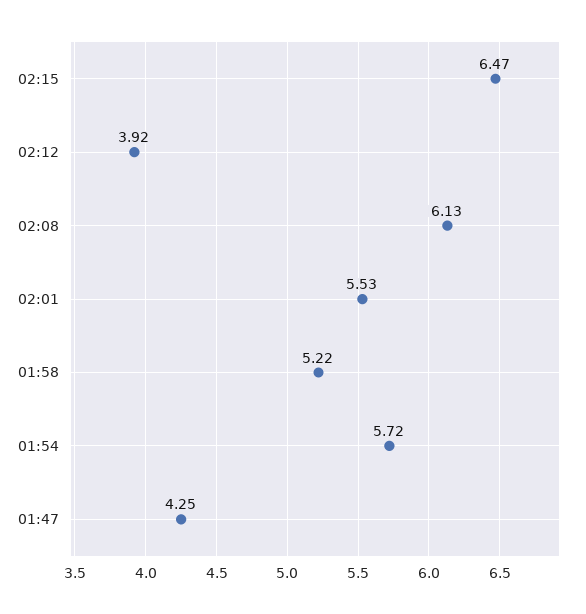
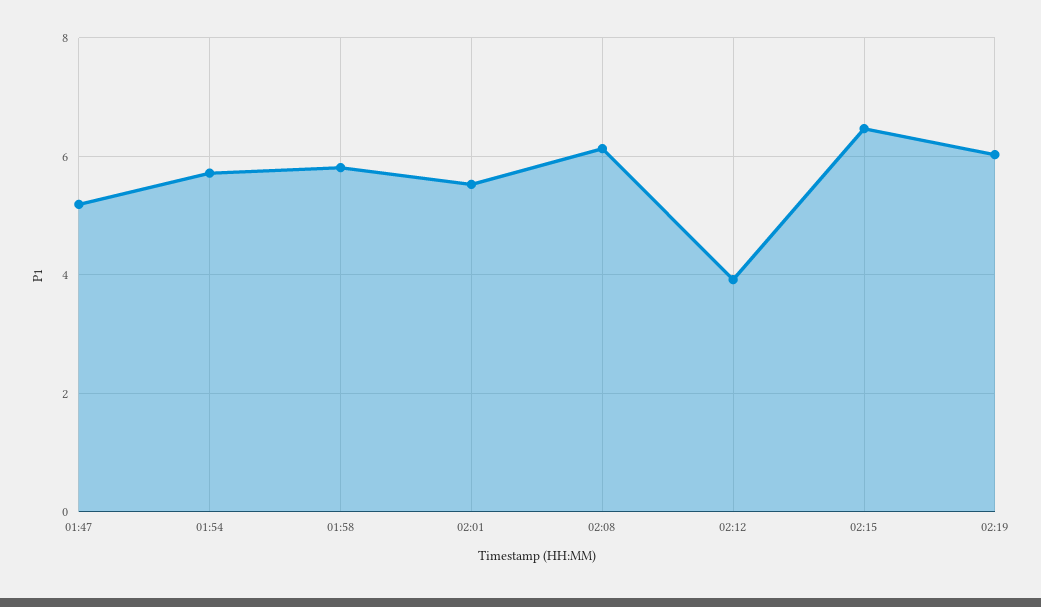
01:58: 5.22 -> 5.8
01:47: 4.25 -> 5.2
02:19: none -> 6

